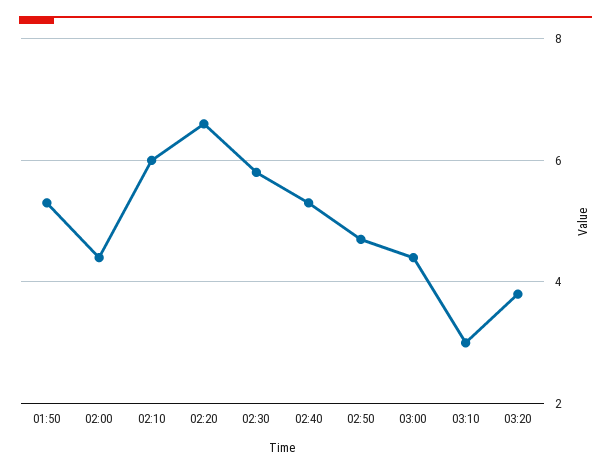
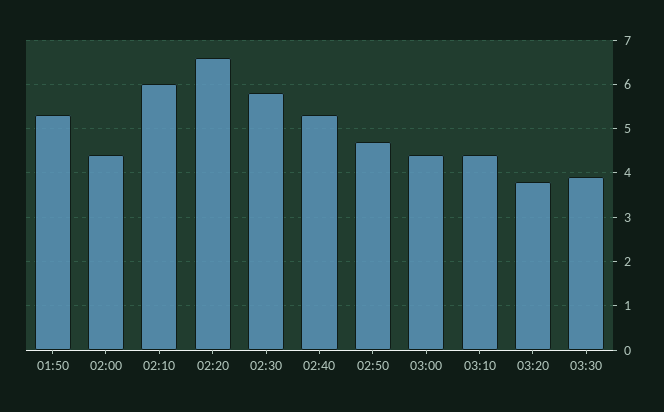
03:10: 3 -> 4.5
03:30: none -> 4

